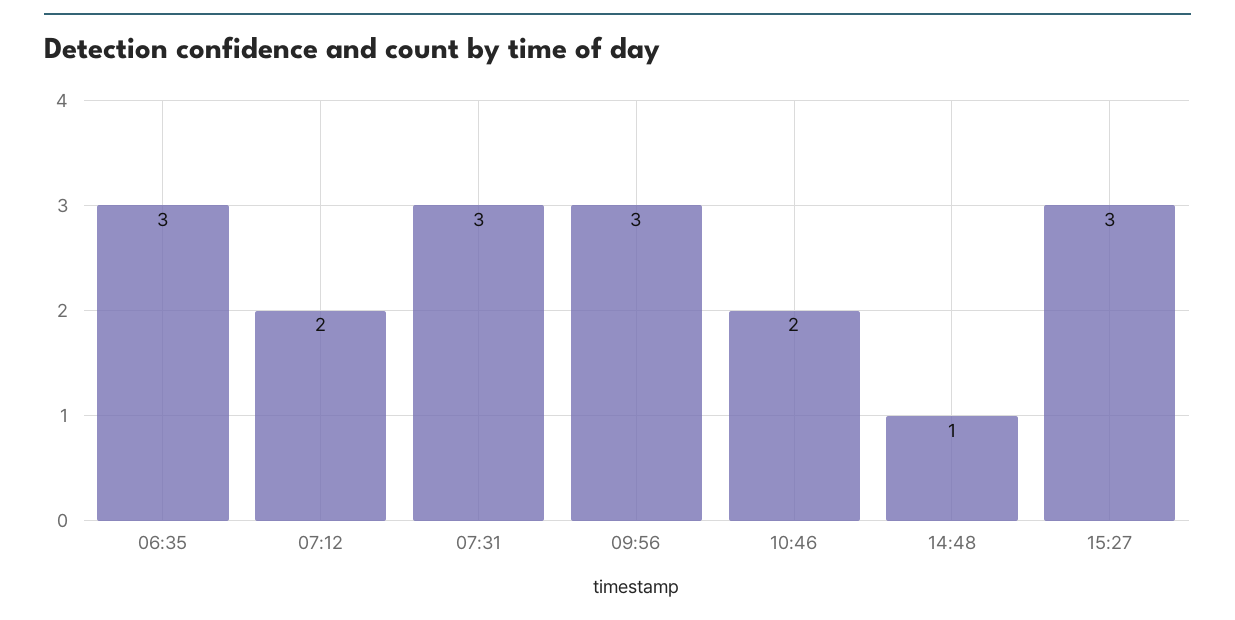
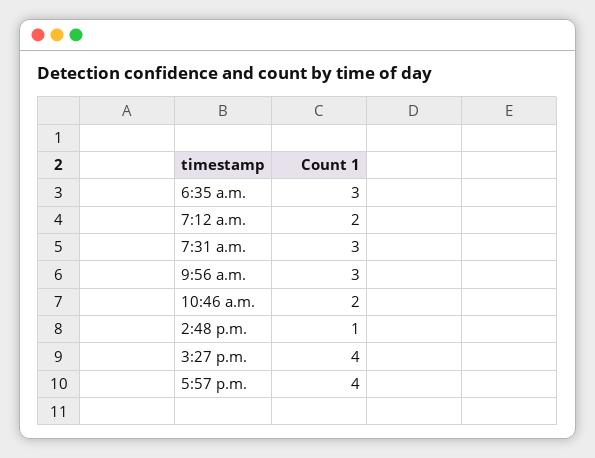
15:27: 3 -> 4
5:57 p.m.: none -> 4

